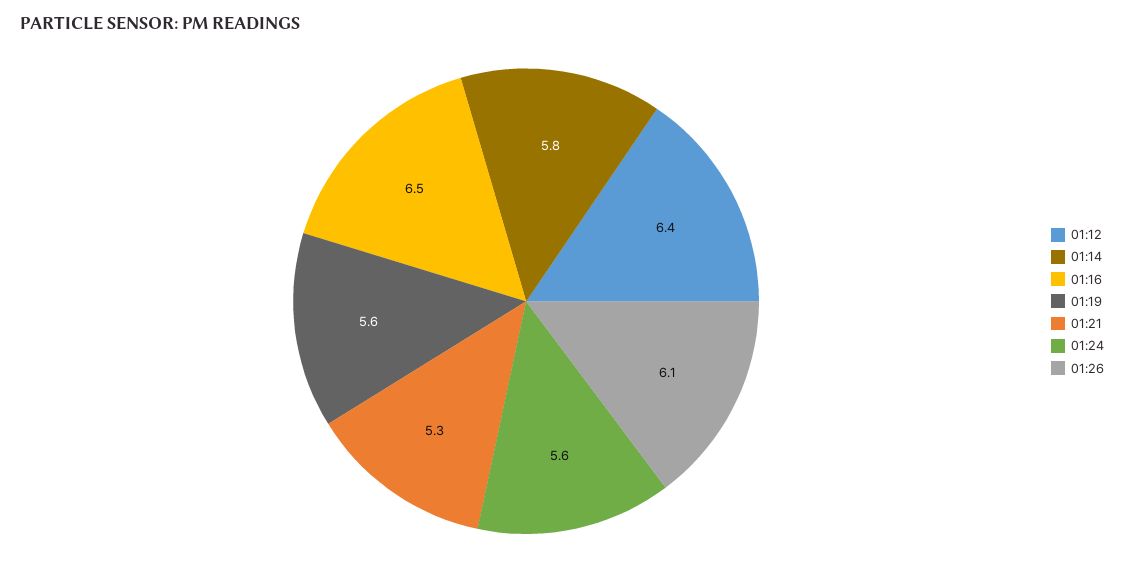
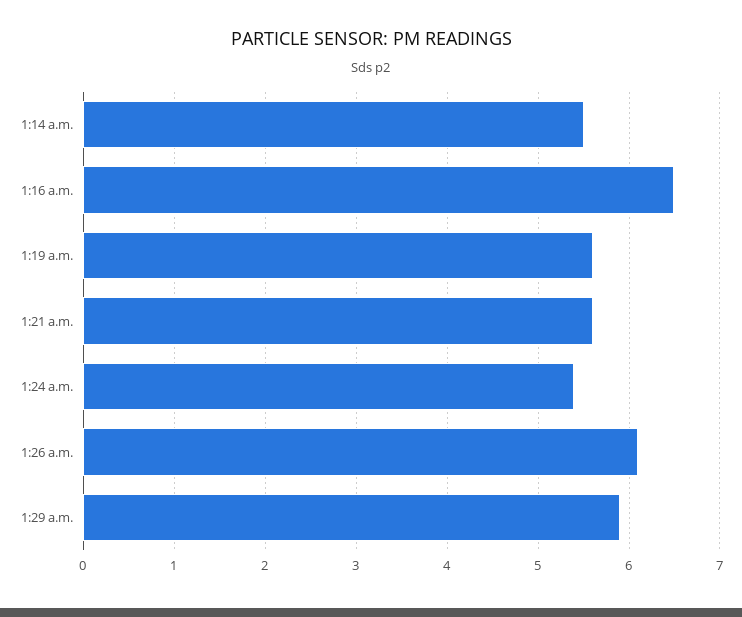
01:12: 6.4 -> none
01:14: 5.8 -> 5.5
01:21: 5.3 -> 5.6
01:24: 5.6 -> 5.4
1:29 a.m.: none -> 5.9

